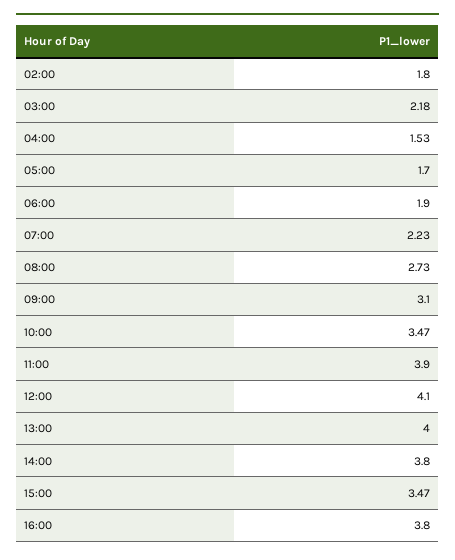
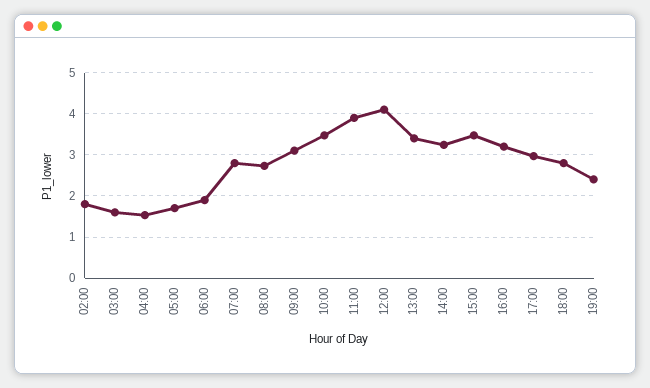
03:00: 2.18 -> 1.6
07:00: 2.23 -> 2.8
13:00: 4 -> 3.4
14:00: 3.8 -> 3.2
16:00: 3.8 -> 3.2
17:00: none -> 3
18:00: none -> 2.8
19:00: none -> 2.4

